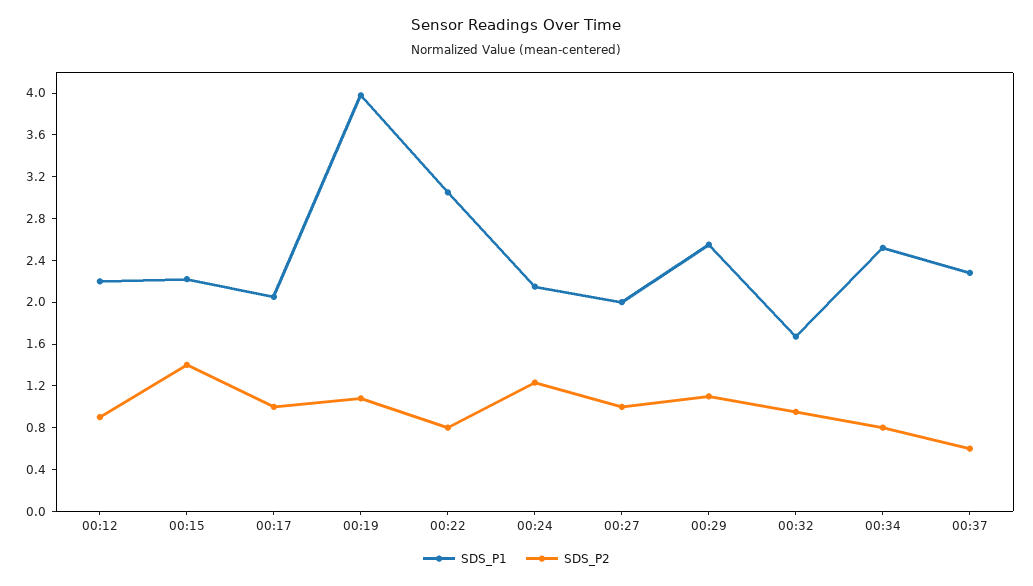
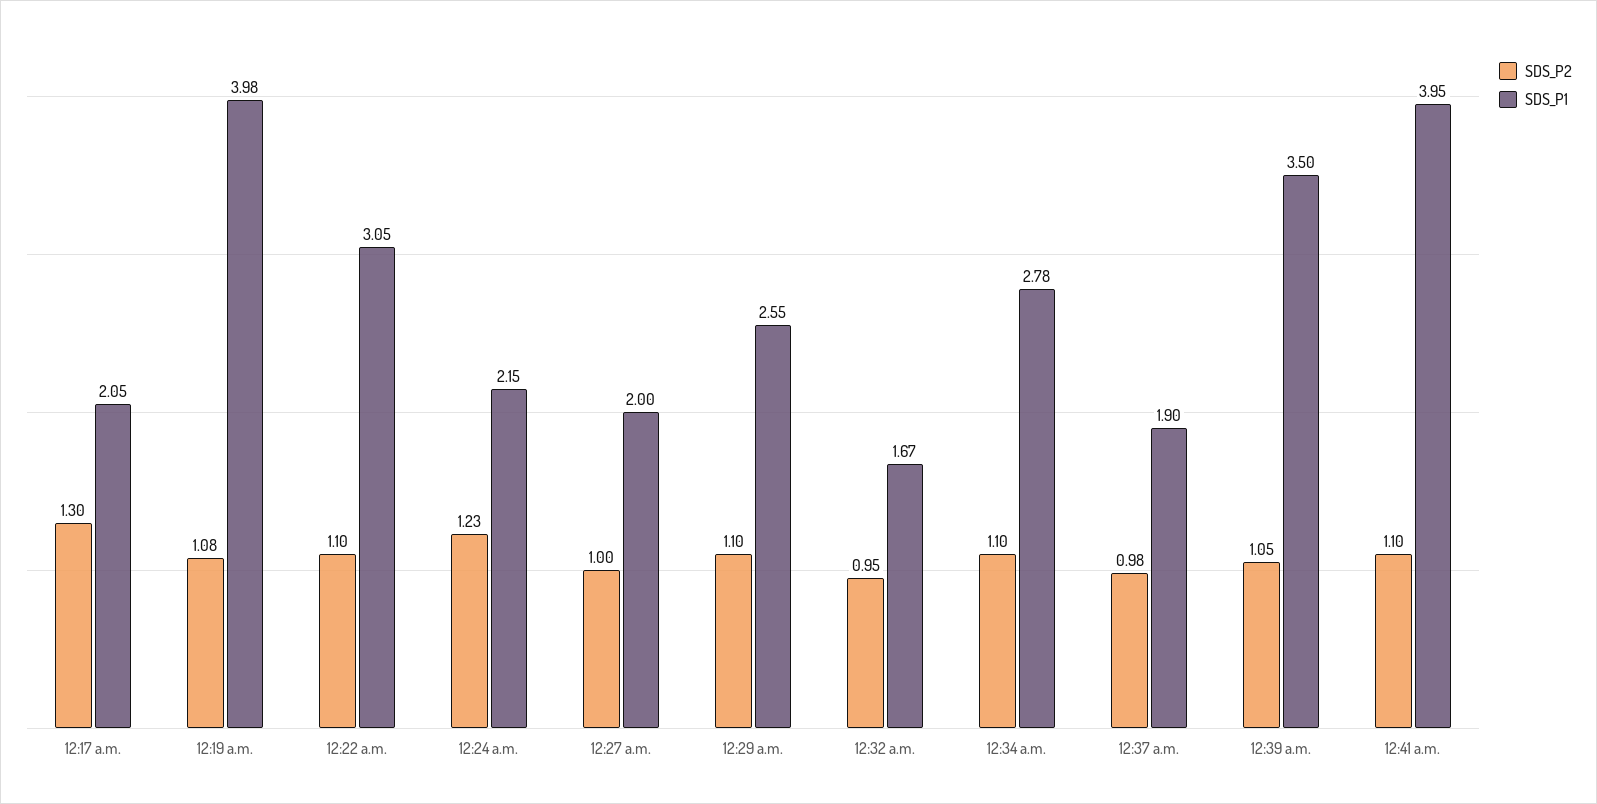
SDS_P1, 00:12: 2.2 -> none
SDS_P2, 00:12: 0.9 -> none
SDS_P1, 00:15: 2.2 -> none
SDS_P2, 00:15: 1.4 -> none
SDS_P2, 00:17: 1 -> 1.3
SDS_P2, 00:22: 0.8 -> 1.1
SDS_P1, 00:34: 2.5 -> 2.78
SDS_P2, 00:34: 0.8 -> 1.1
SDS_P1, 00:37: 2.3 -> 1.9
SDS_P2, 00:37: 0.6 -> 0.98
SDS_P2, 12:39 a.m.: none -> 1.05
SDS_P1, 12:39 a.m.: none -> 3.5
SDS_P2, 12:41 a.m.: none -> 1.1
SDS_P1, 12:41 a.m.: none -> 3.95

